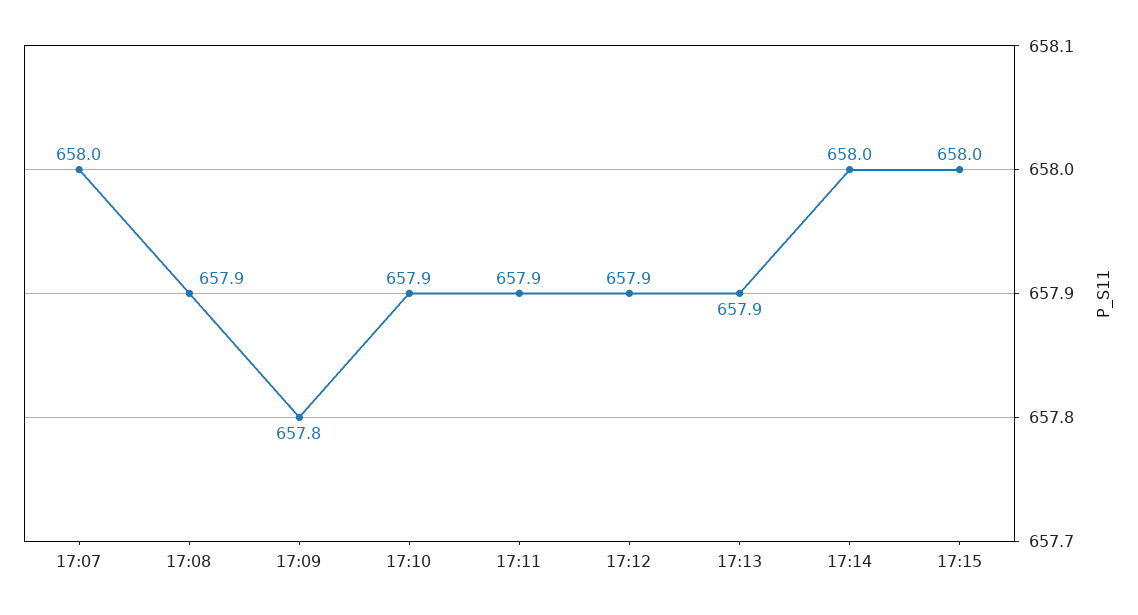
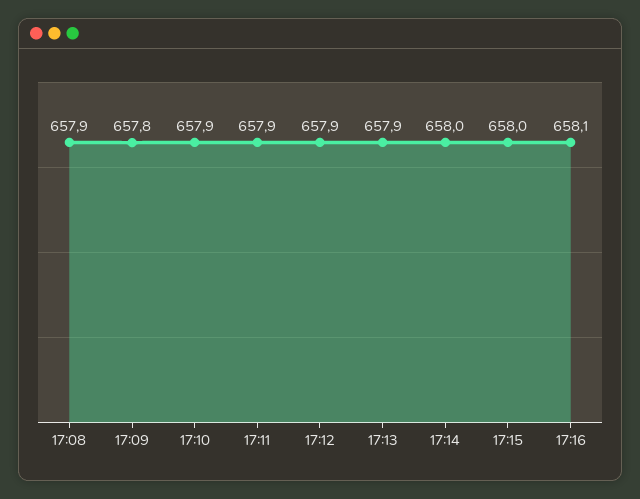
17:07: 658 -> none
17:16: none -> 658.1

